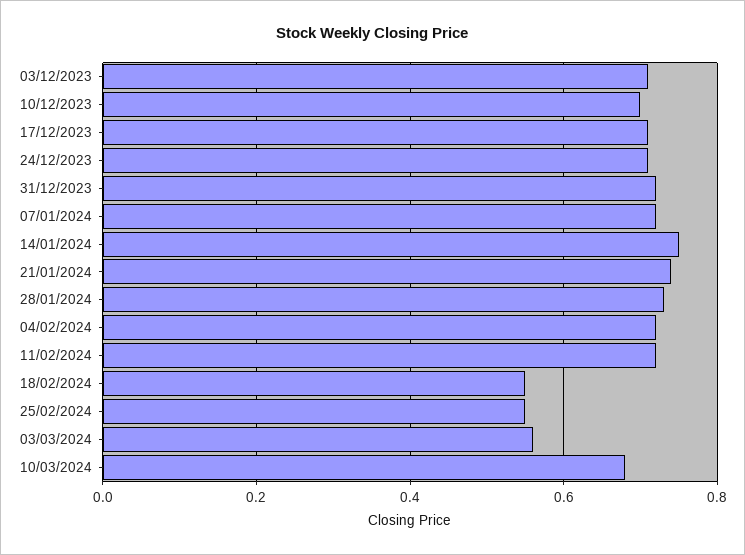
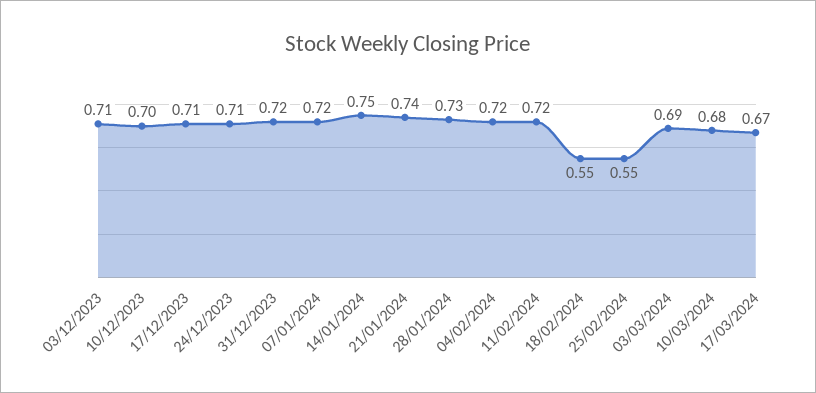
03/03/2024: 0.55 -> 0.69
17/03/2024: none -> 0.67

